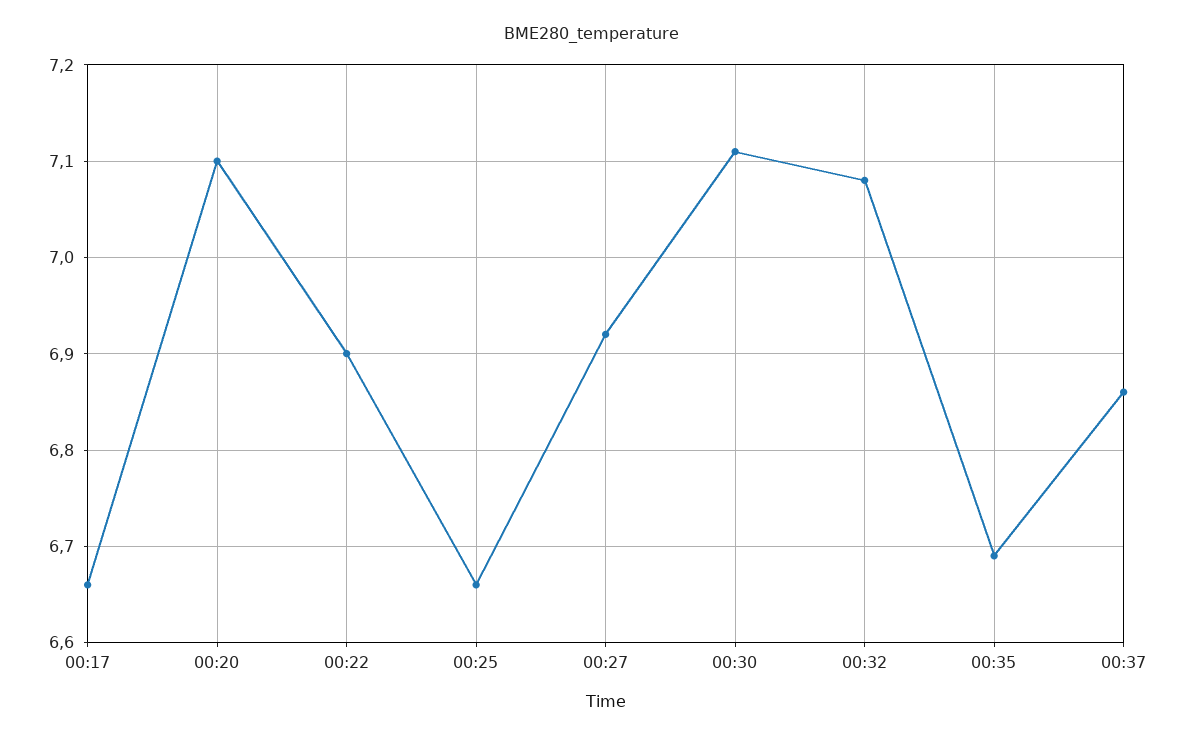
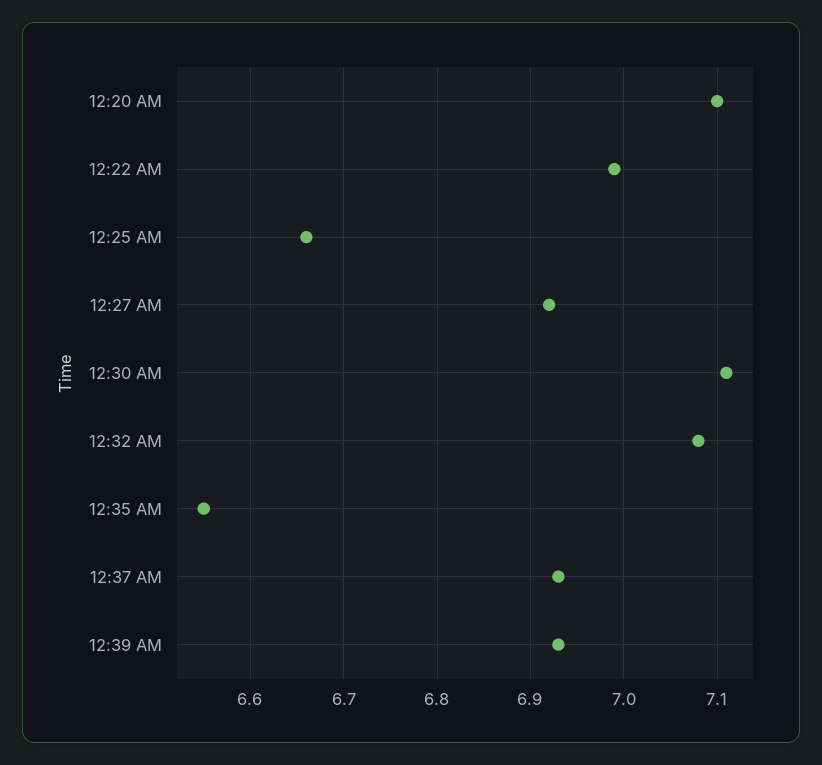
00:17: 6.66 -> none
00:22: 6.9 -> 6.99
00:35: 6.69 -> 6.55
00:37: 6.86 -> 6.93
12:39 AM: none -> 6.93

